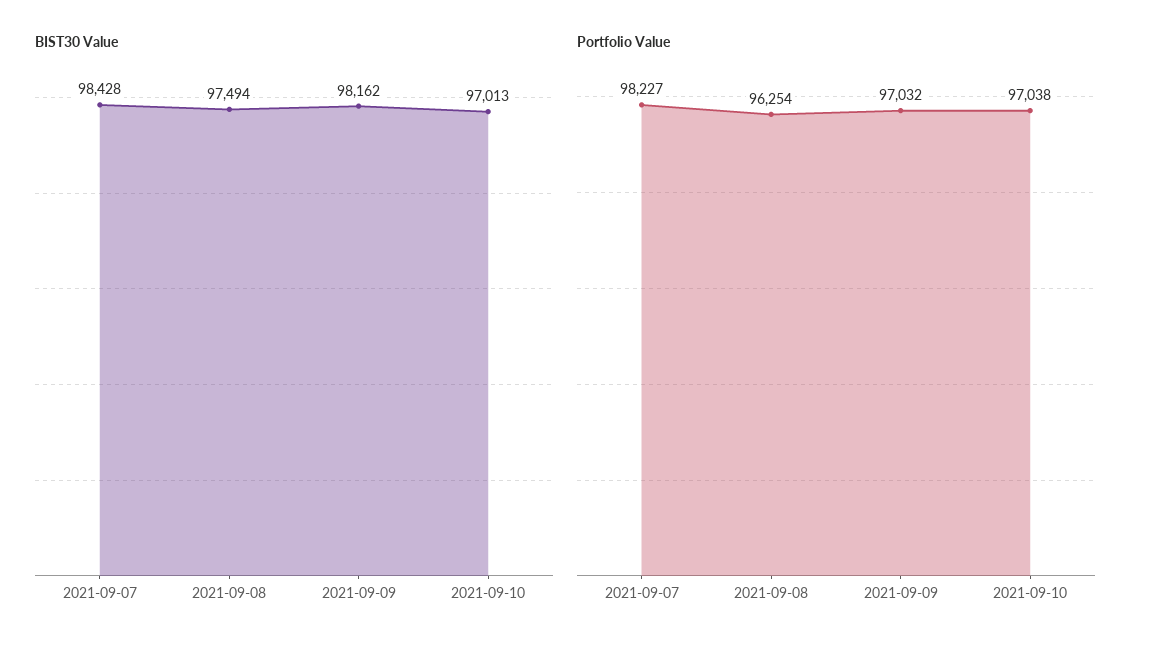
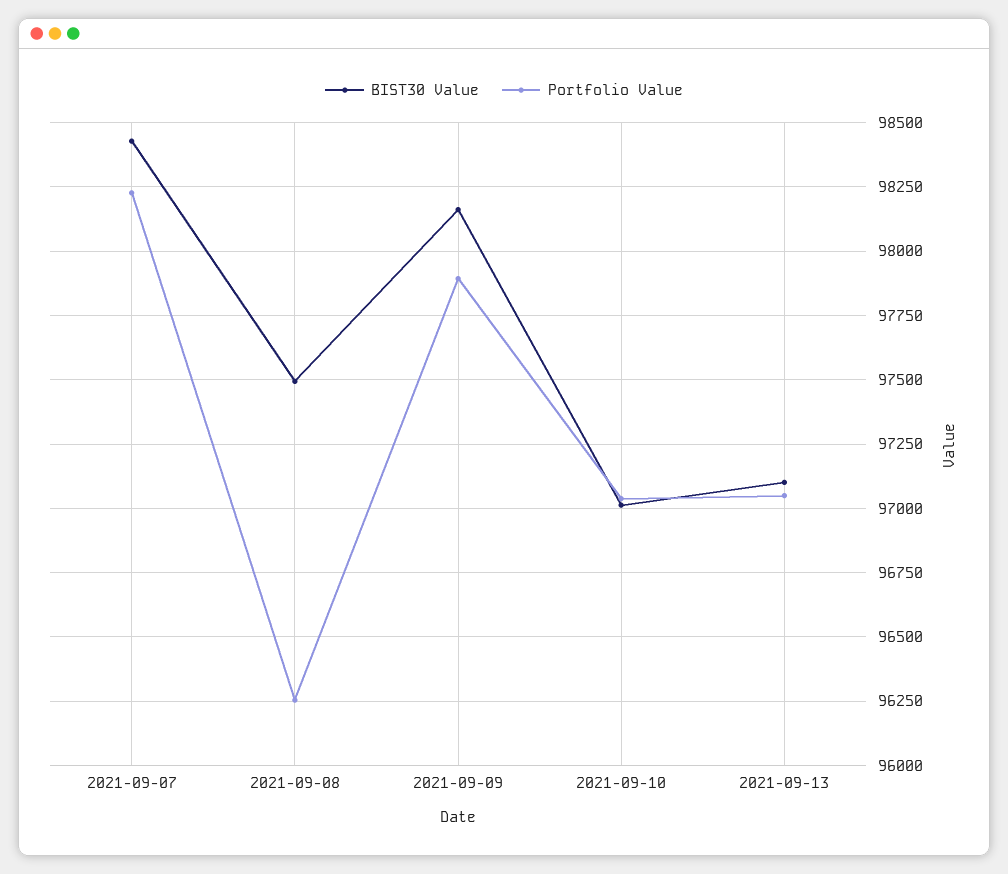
Portfolio Value, 2021-09-09: 97032 -> 97900
BIST30 Value, 2021-09-13: none -> 97100
Portfolio Value, 2021-09-13: none -> 97050

